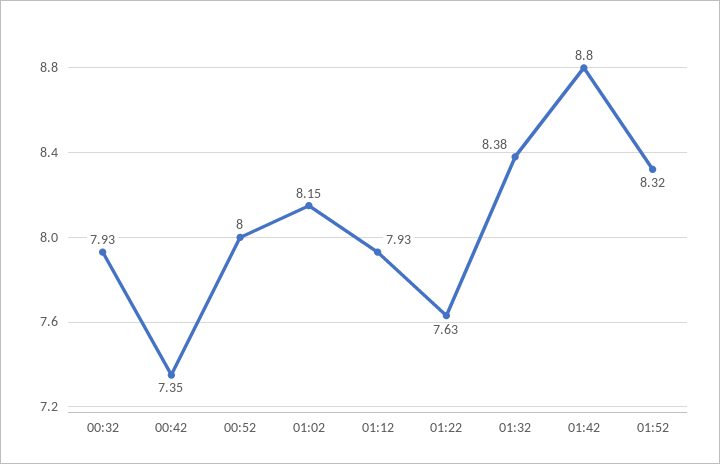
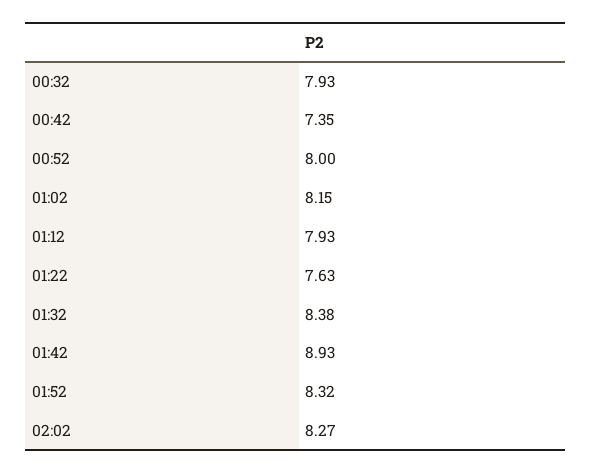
01:42: 8.8 -> 8.93
02:02: none -> 8.27

